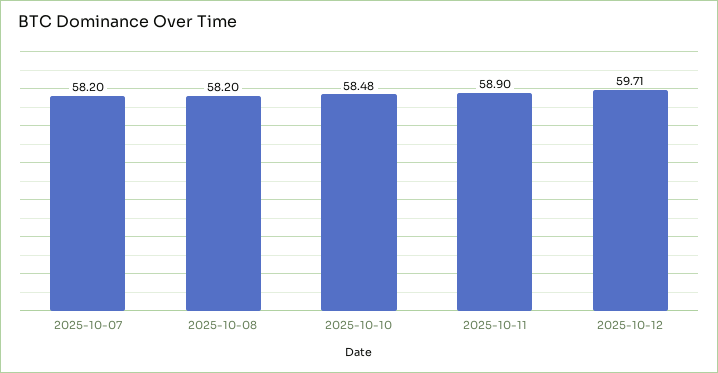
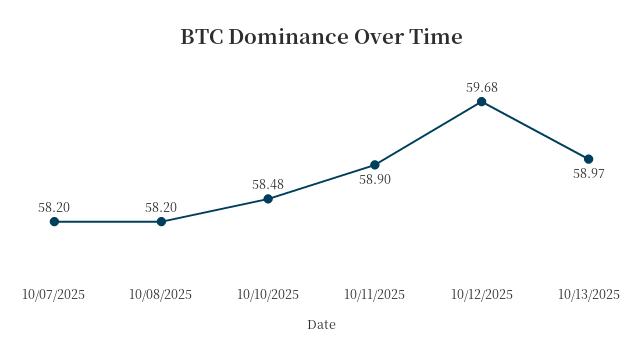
2025-10-12: 59.71 -> 59.68
10/13/2025: none -> 58.97

